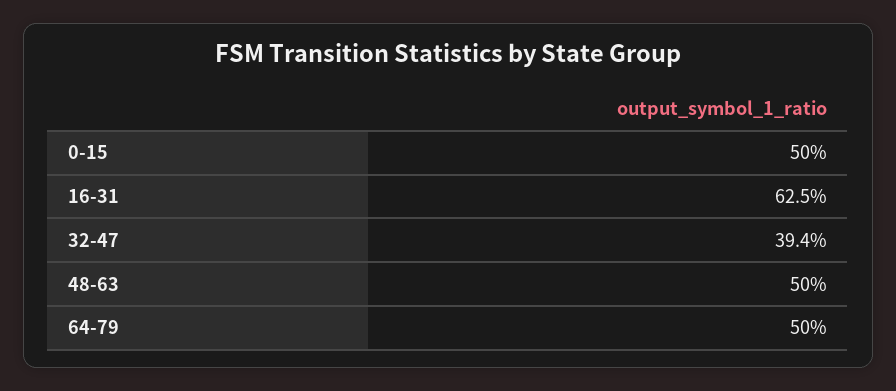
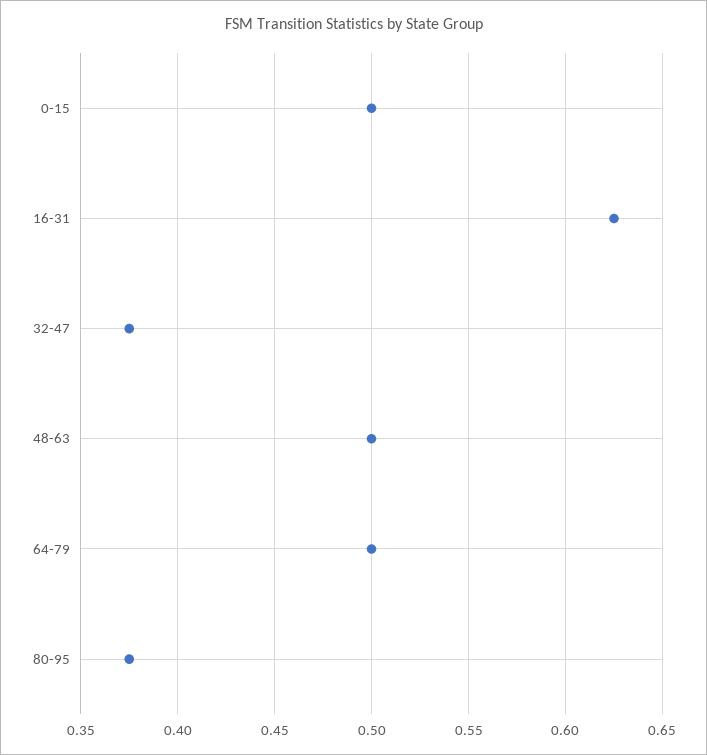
32-47: 0.394 -> 0.375
80-95: none -> 0.375

